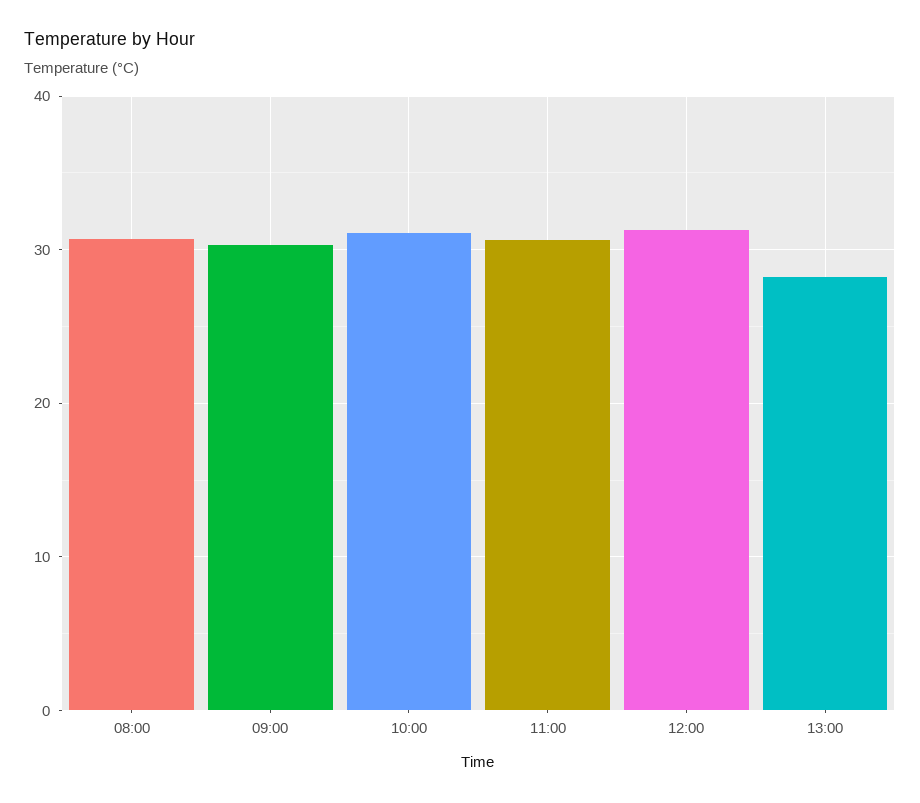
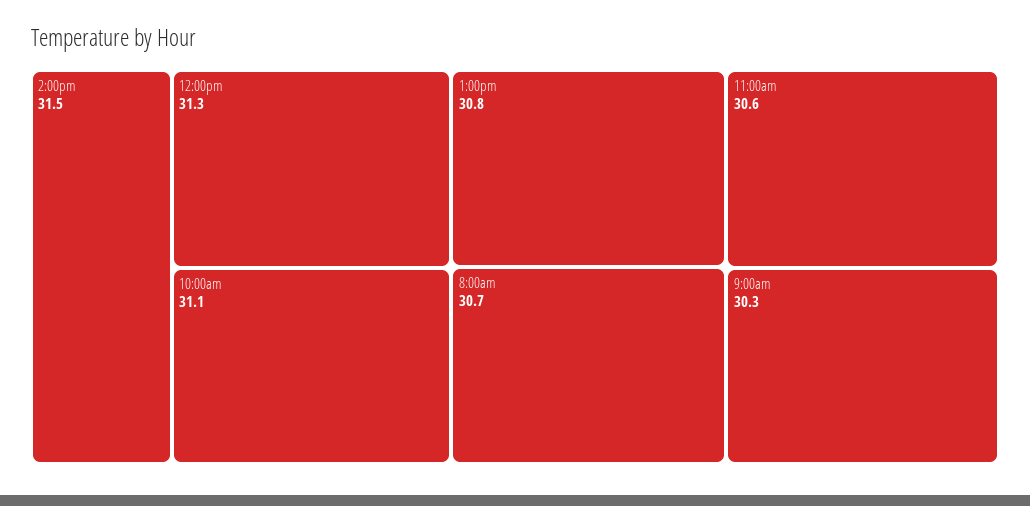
13:00: 28 -> 30.8
2:00pm: none -> 31.5

